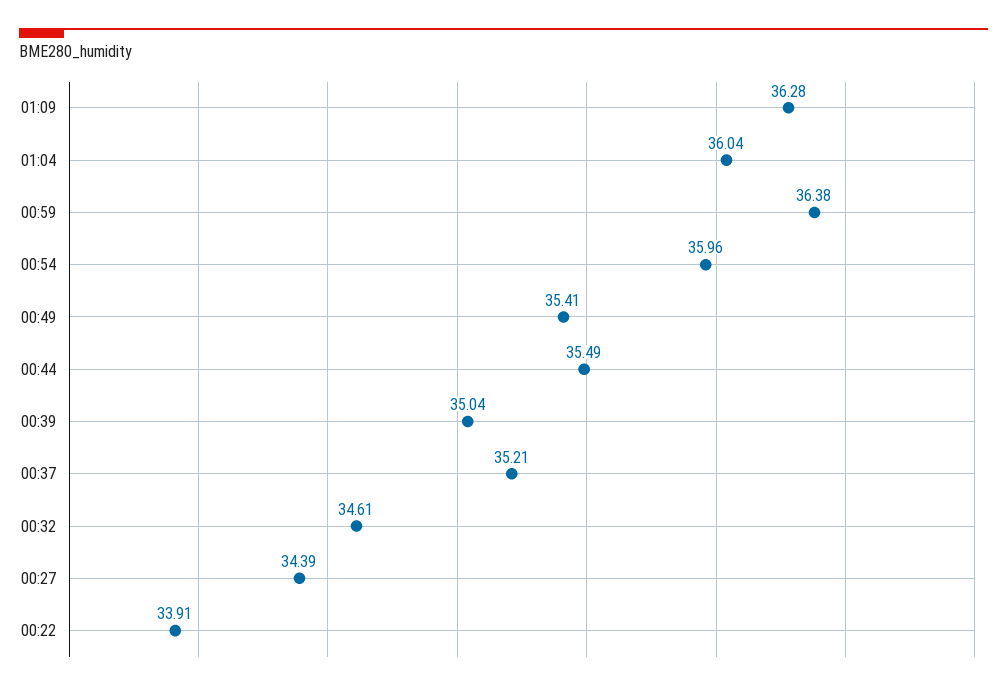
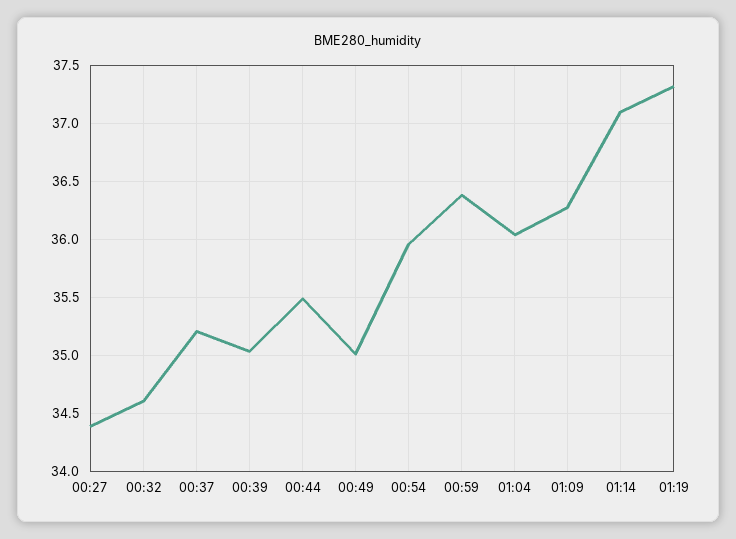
00:49: 35.41 -> 35
00:22: 33.91 -> none
01:14: none -> 37.1
01:19: none -> 37.3

